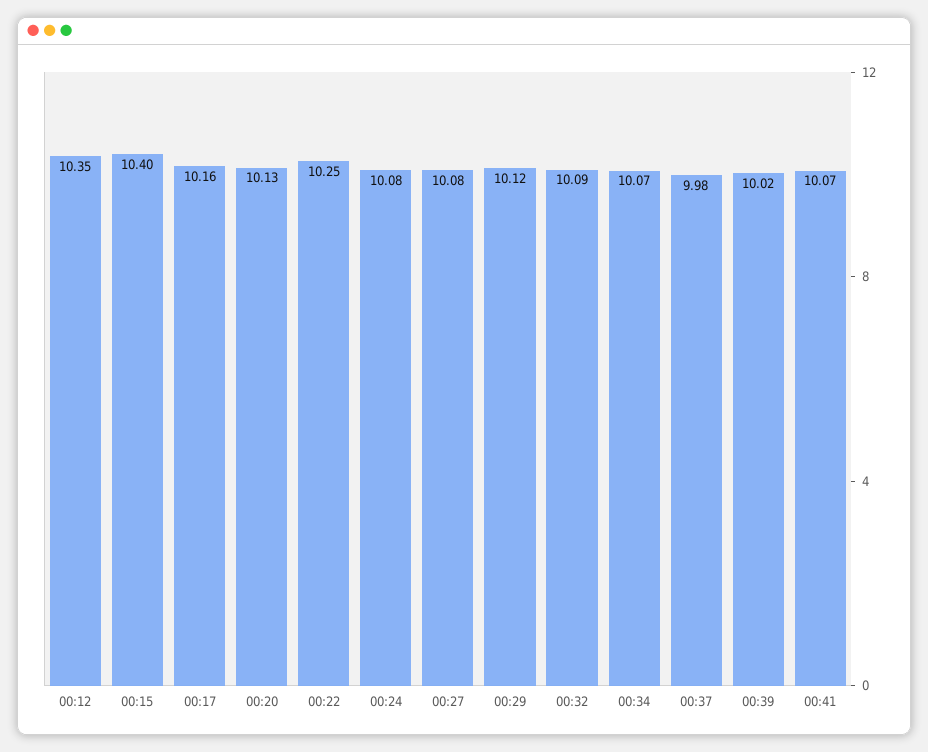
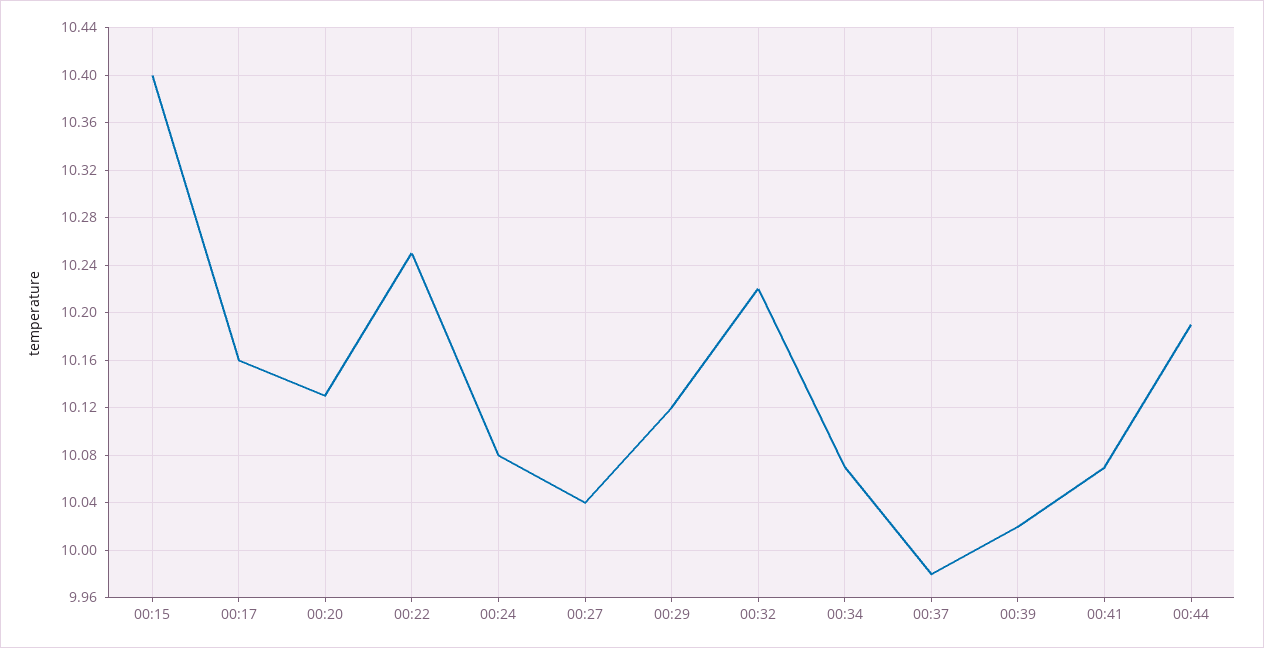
00:12: 10.35 -> none
00:27: 10.08 -> 10.04
00:32: 10.09 -> 10.22
00:44: none -> 10.19

